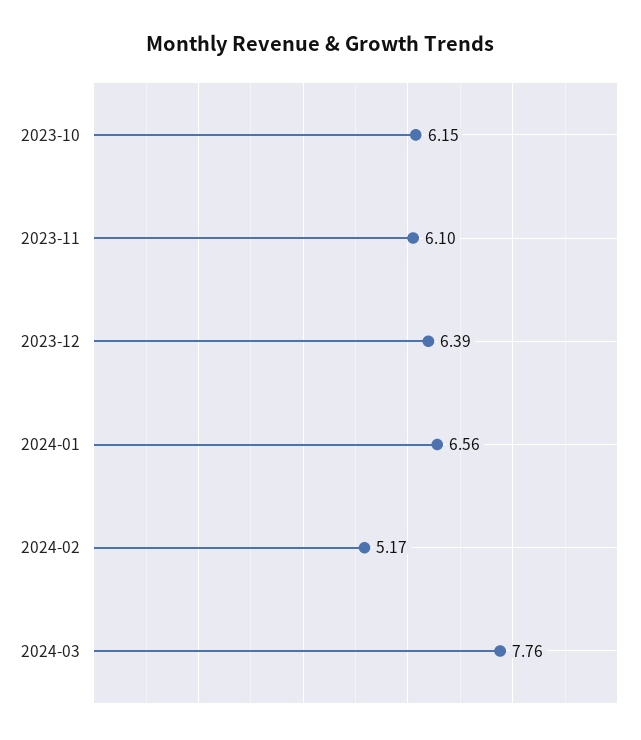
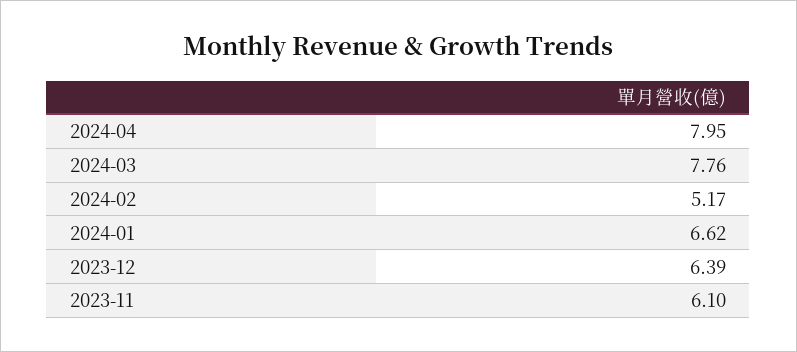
2023-10: 6.15 -> none
2024-01: 6.56 -> 6.62
2024-04: none -> 7.95

